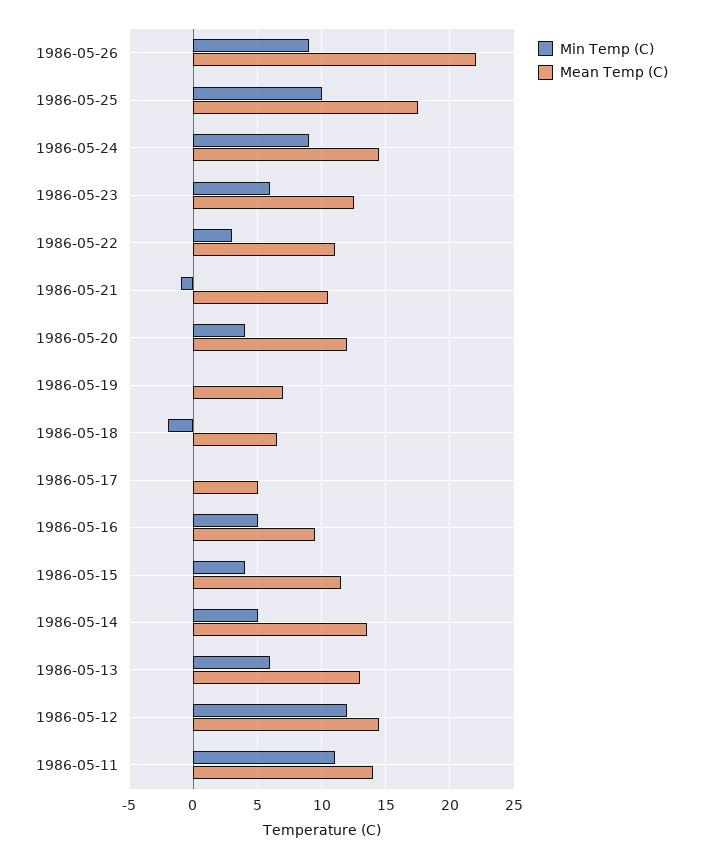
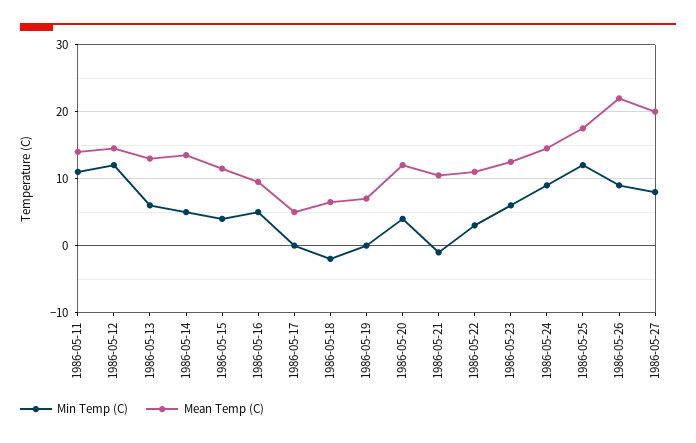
Min Temp (C), 1986-05-25: 10 -> 12
Min Temp (C), 1986-05-27: none -> 8
Mean Temp (C), 1986-05-27: none -> 20

